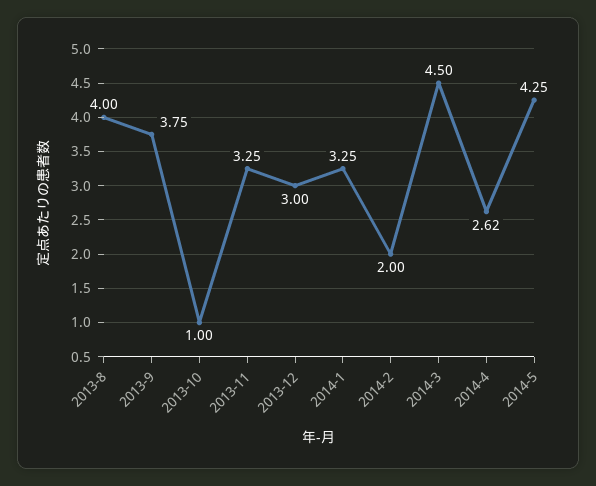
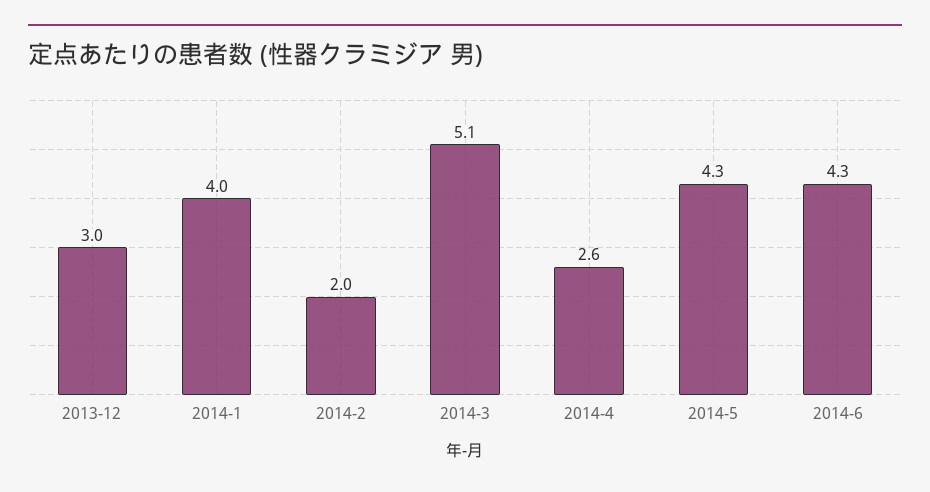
2013-8: 4 -> none
2013-9: 3.75 -> none
2013-10: 1 -> none
2013-11: 3.25 -> none
2014-1: 3.25 -> 4
2014-3: 4.5 -> 5.1
2014-6: none -> 4.3

